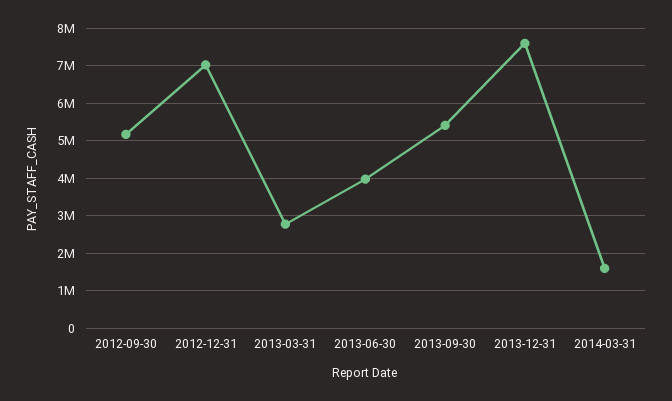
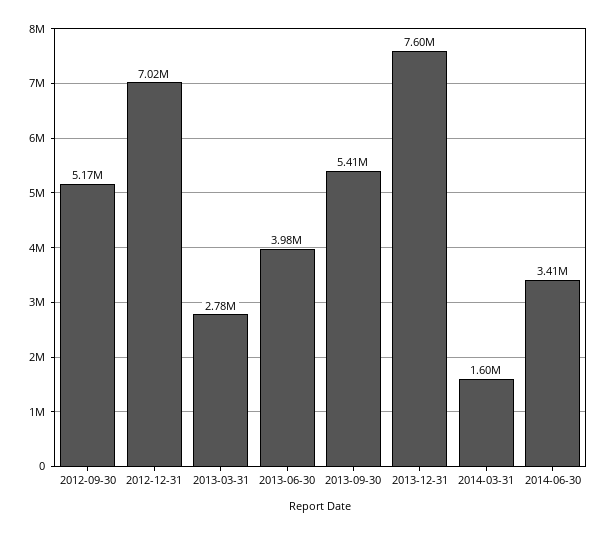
2014-06-30: none -> 3410000

